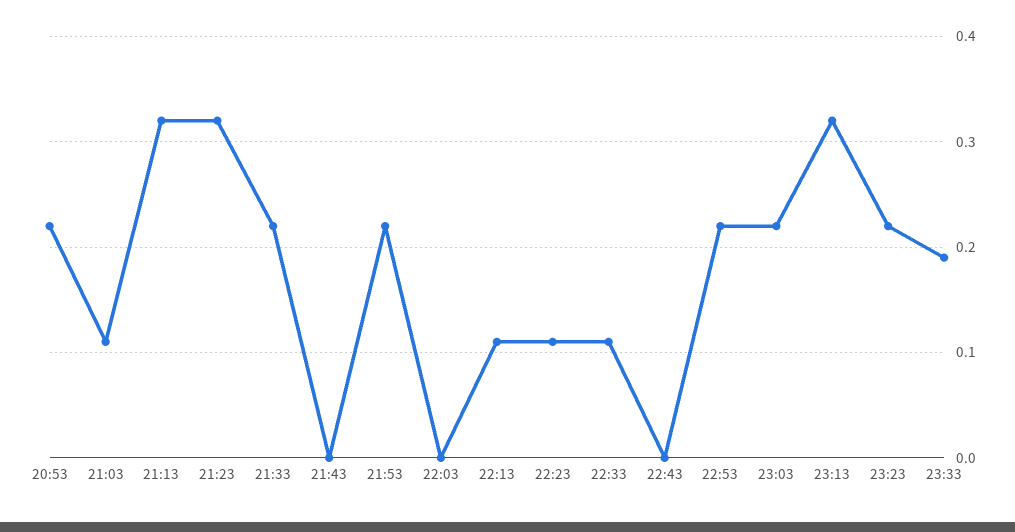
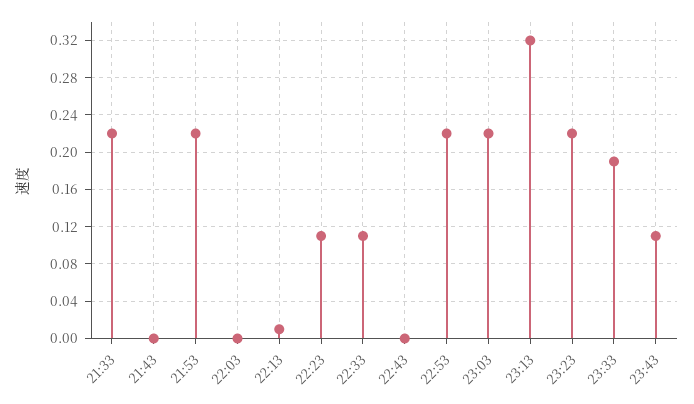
20:53: 0.22 -> none
21:03: 0.11 -> none
21:13: 0.32 -> none
21:23: 0.32 -> none
22:13: 0.11 -> 0.01
23:43: none -> 0.11

